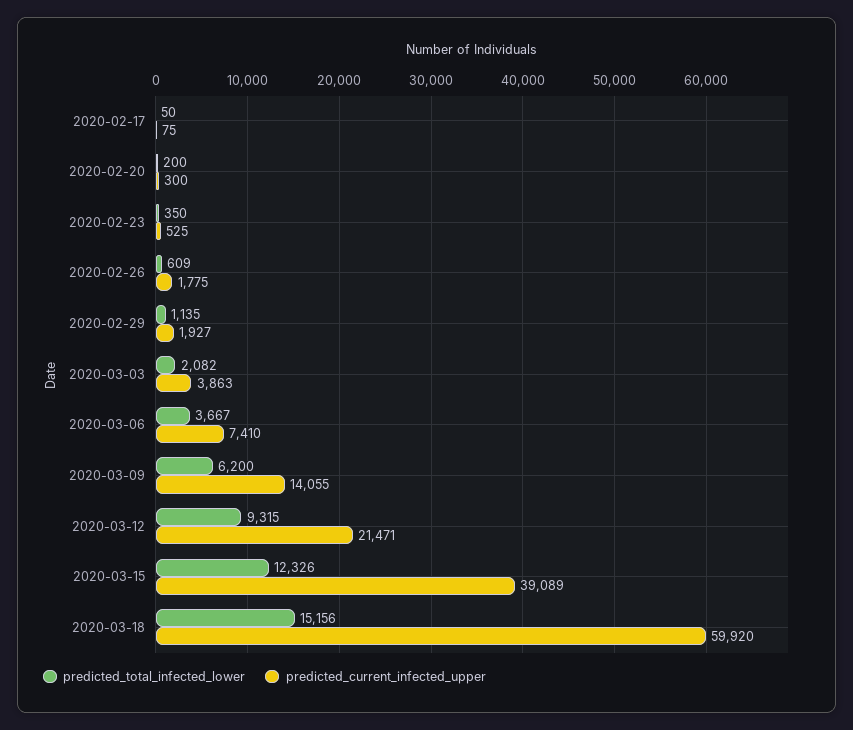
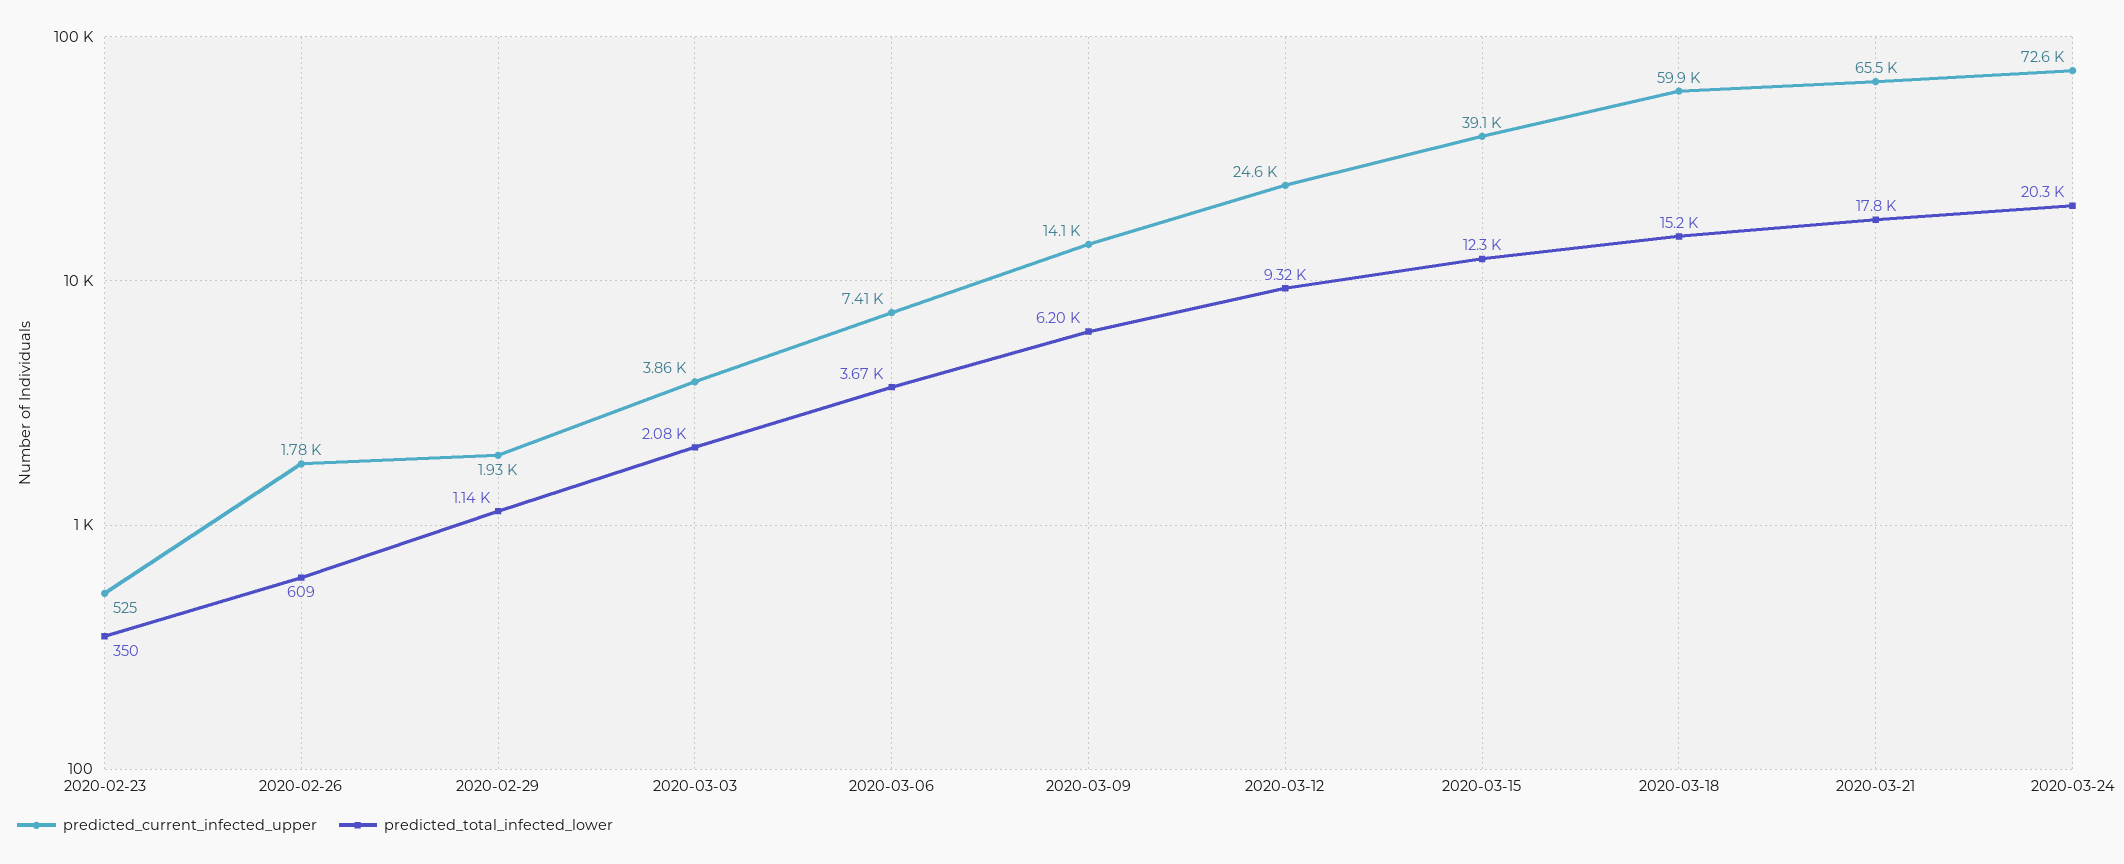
predicted_total_infected_lower, 2020-02-17: 50 -> none
predicted_current_infected_upper, 2020-02-17: 75 -> none
predicted_total_infected_lower, 2020-02-20: 200 -> none
predicted_current_infected_upper, 2020-02-20: 300 -> none
predicted_current_infected_upper, 2020-03-12: 21471 -> 24600
predicted_current_infected_upper, 2020-03-21: none -> 65500
predicted_total_infected_lower, 2020-03-21: none -> 17800
predicted_current_infected_upper, 2020-03-24: none -> 72600
predicted_total_infected_lower, 2020-03-24: none -> 20300

